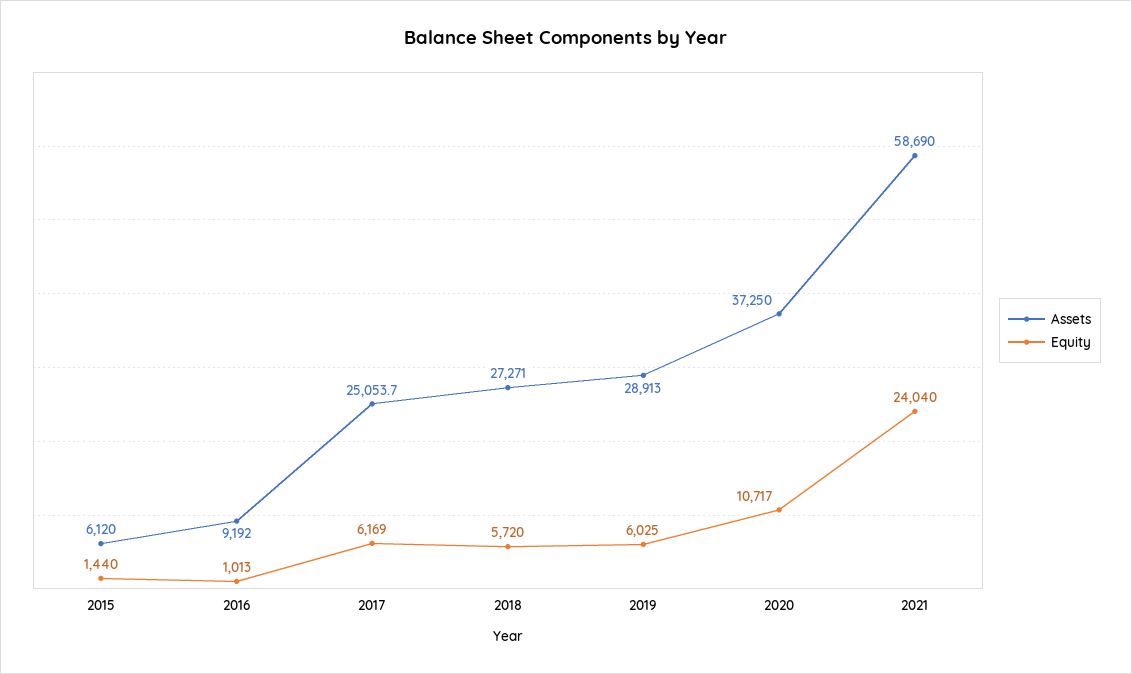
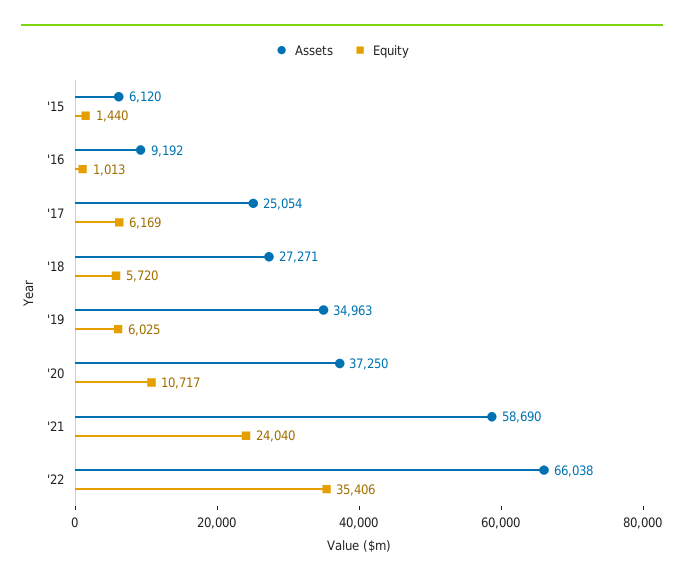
Assets, 2019: 28913 -> 34963
Assets, '22: none -> 66038
Equity, '22: none -> 35406

